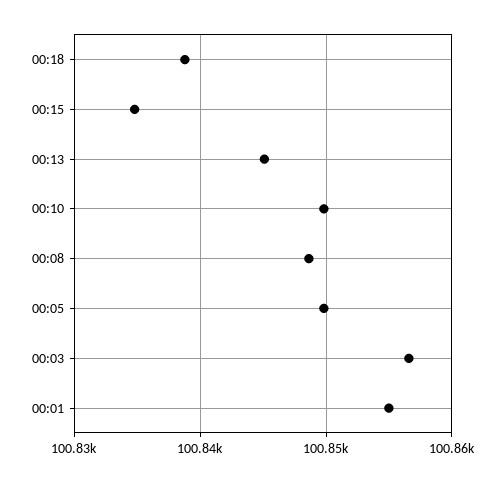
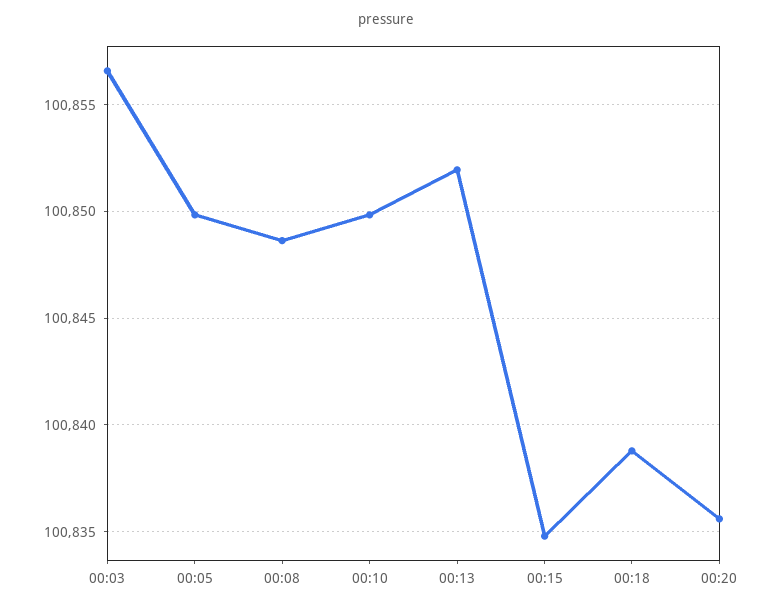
00:13: 100845 -> 100852
00:01: 100855 -> none
00:20: none -> 100835.5

